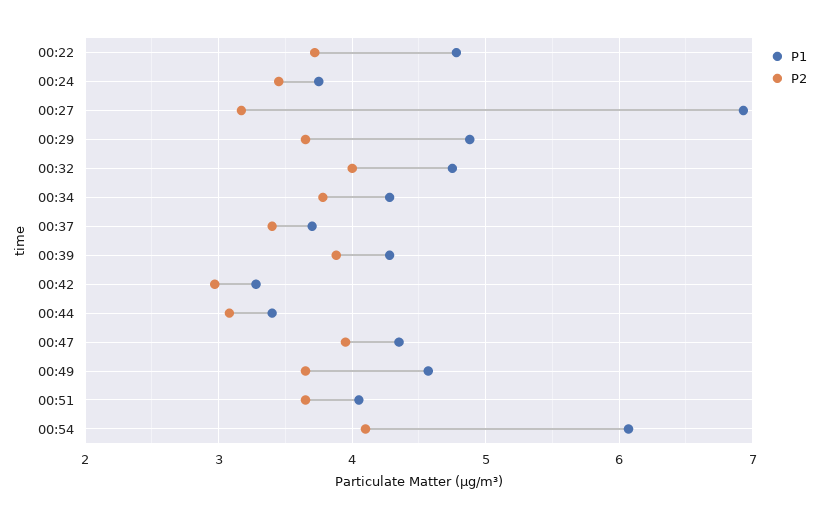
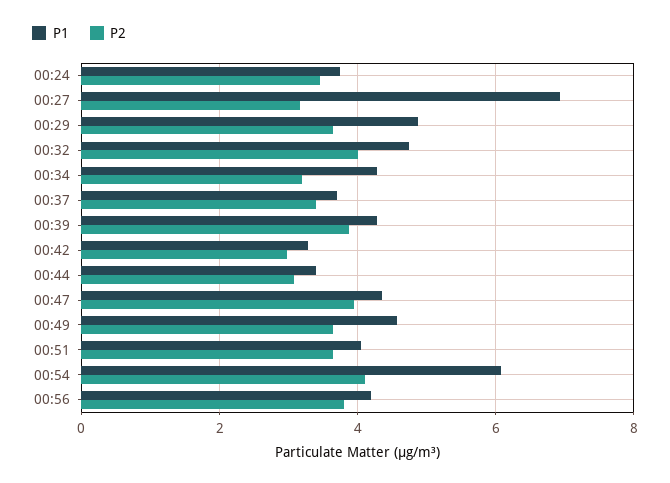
P1, 00:22: 4.8 -> none
P2, 00:22: 3.7 -> none
P2, 00:34: 3.8 -> 3.2
P1, 00:56: none -> 4.2
P2, 00:56: none -> 3.8

